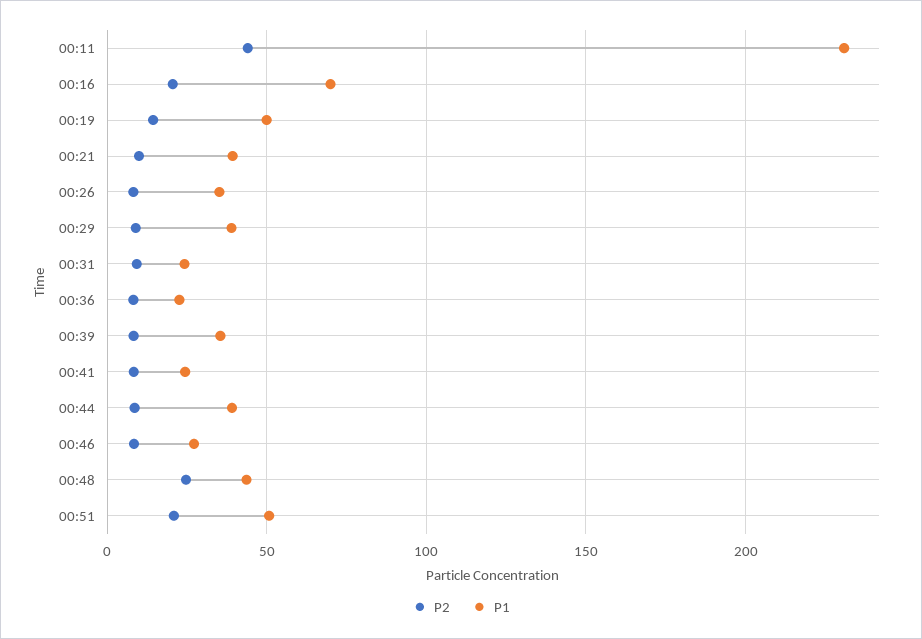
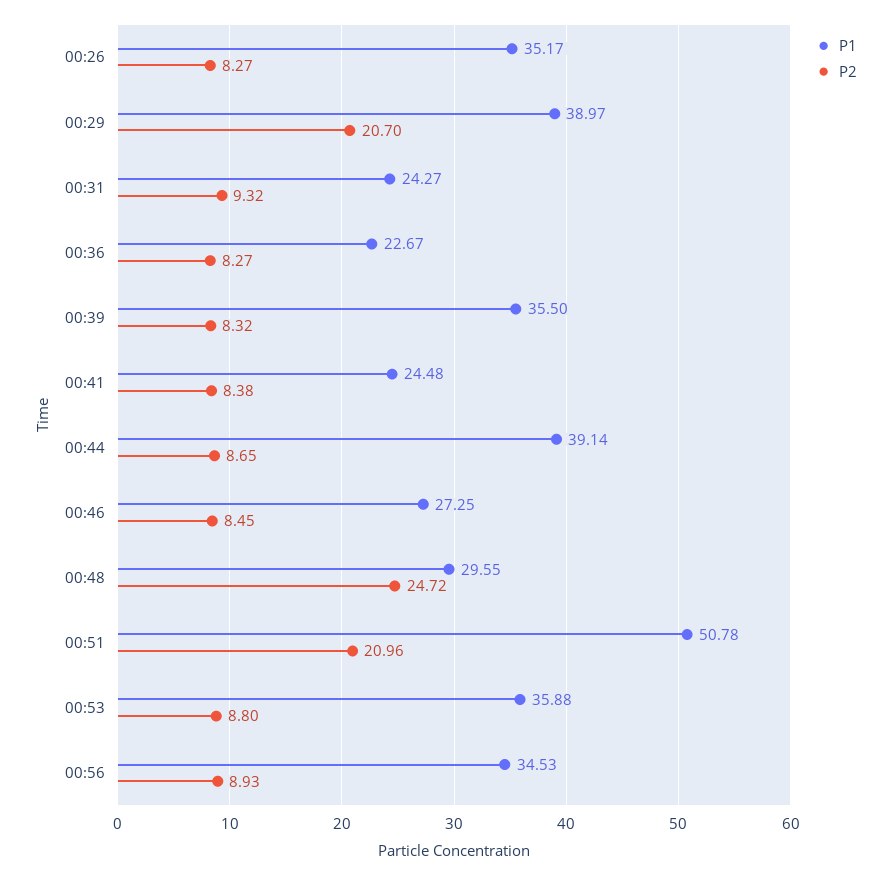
P2, 00:11: 45 -> none
P1, 00:11: 230 -> none
P2, 00:16: 20 -> none
P1, 00:16: 70 -> none
P2, 00:19: 15 -> none
P1, 00:19: 50 -> none
P2, 00:21: 10 -> none
P1, 00:21: 40 -> none
P2, 00:29: 10 -> 20.7
P1, 00:48: 45 -> 29.55
P1, 00:53: none -> 35.88
P2, 00:53: none -> 8.8
P1, 00:56: none -> 34.53
P2, 00:56: none -> 8.93

